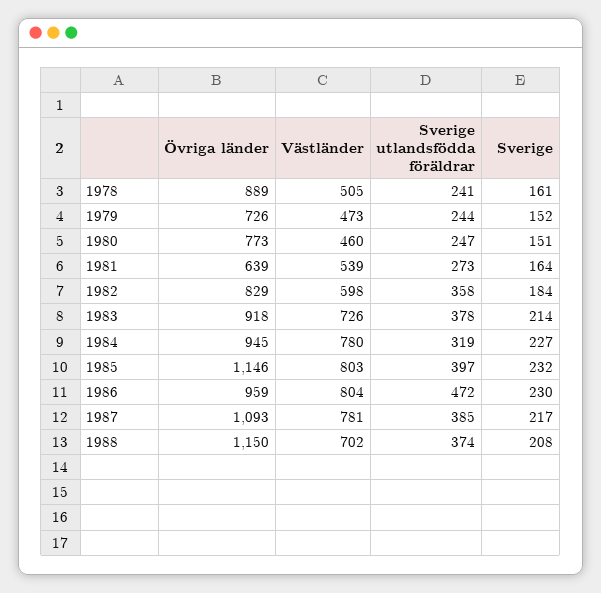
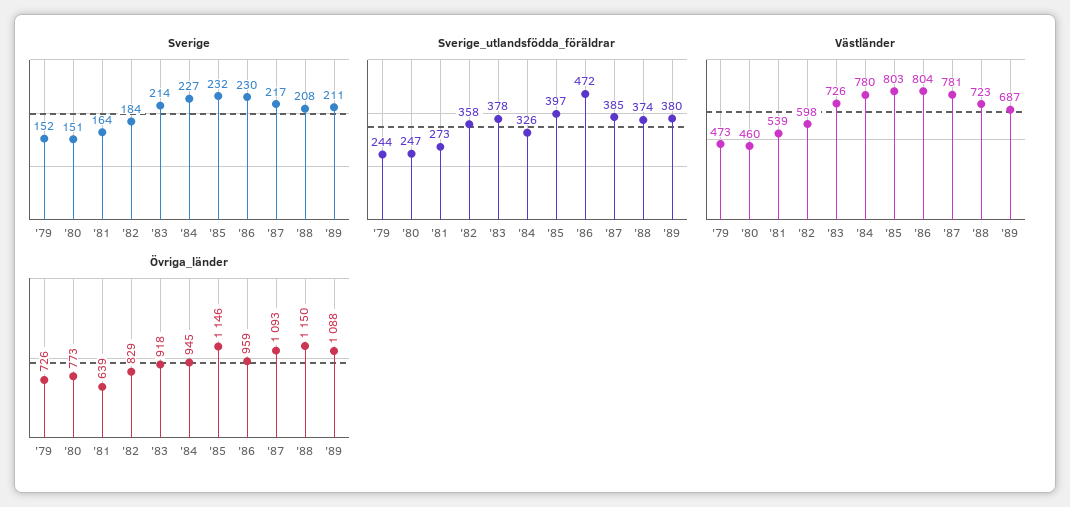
Övriga länder, 1978: 889 -> none
Västländer, 1978: 505 -> none
Sverige utlandsfödda föräldrar, 1978: 241 -> none
Sverige, 1978: 161 -> none
Sverige utlandsfödda föräldrar, 1984: 319 -> 326
Västländer, 1988: 702 -> 723
Sverige, '89: none -> 211
Sverige utlandsfödda föräldrar, '89: none -> 380
Västländer, '89: none -> 687
Övriga länder, '89: none -> 1088

